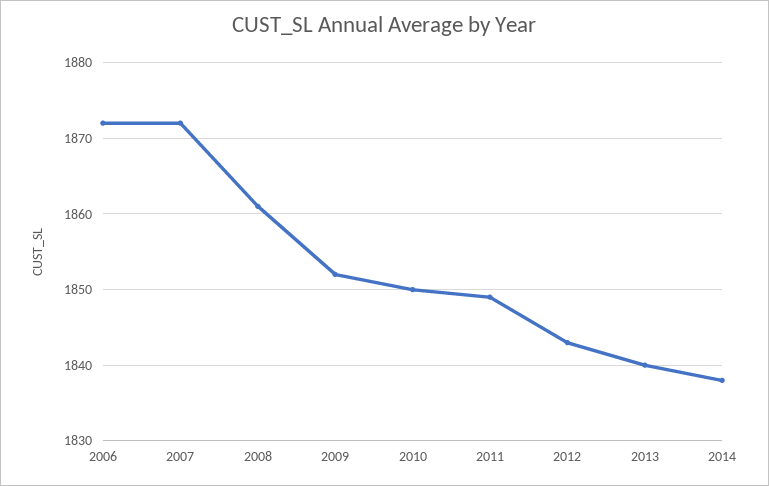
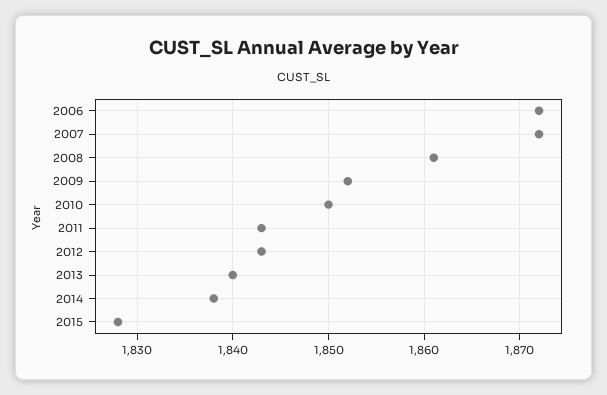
2011: 1849 -> 1843
2015: none -> 1828

